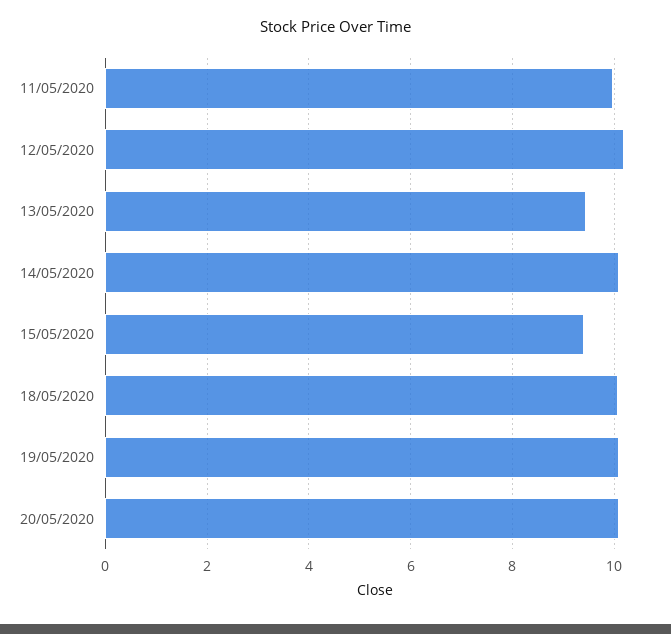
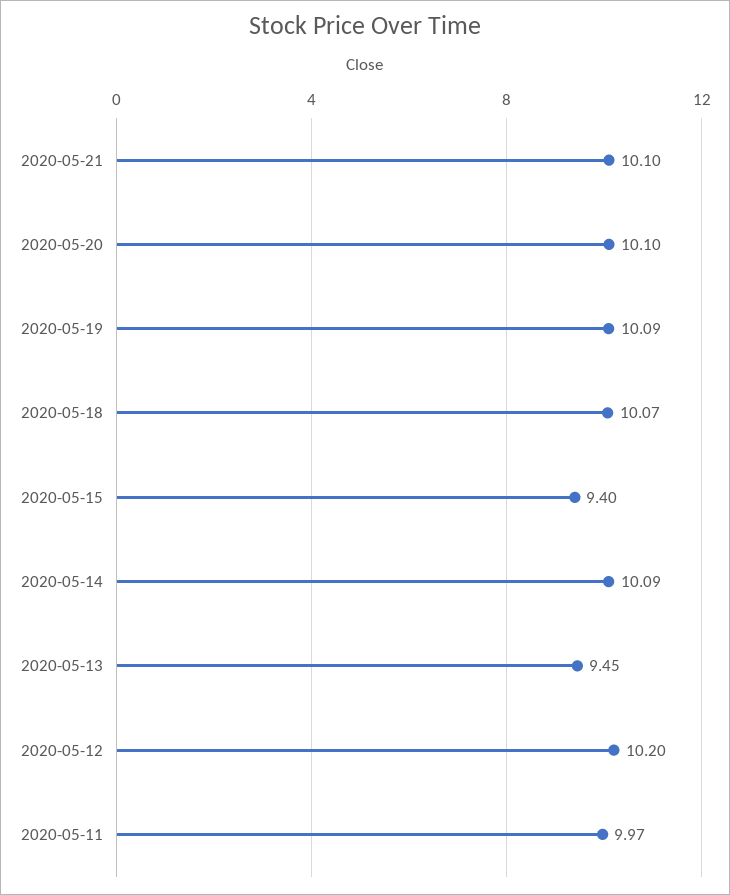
2020-05-21: none -> 10.1

